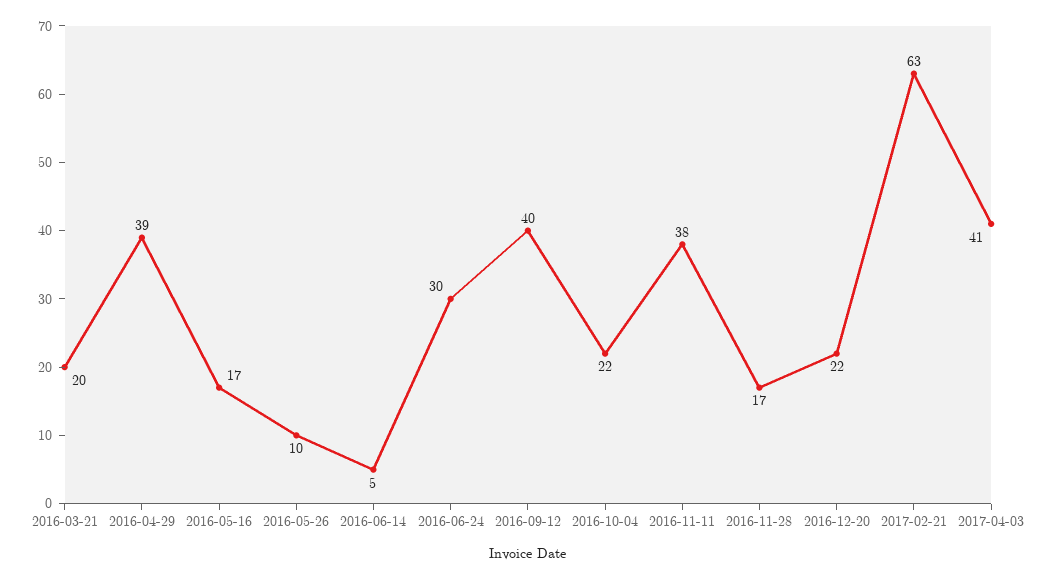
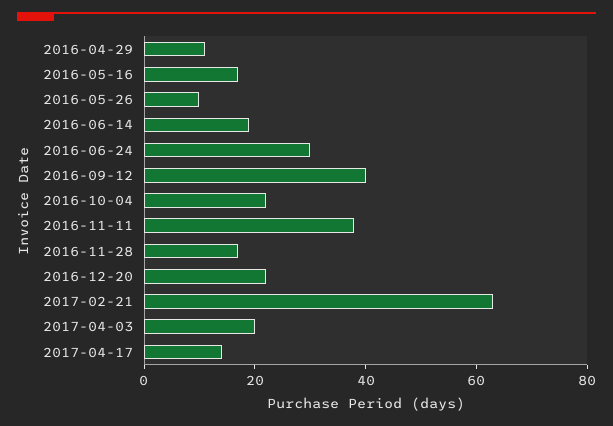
2016-03-21: 20 -> none
2016-04-29: 39 -> 10
2016-06-14: 5 -> 20
2017-04-03: 41 -> 20
2017-04-17: none -> 15

